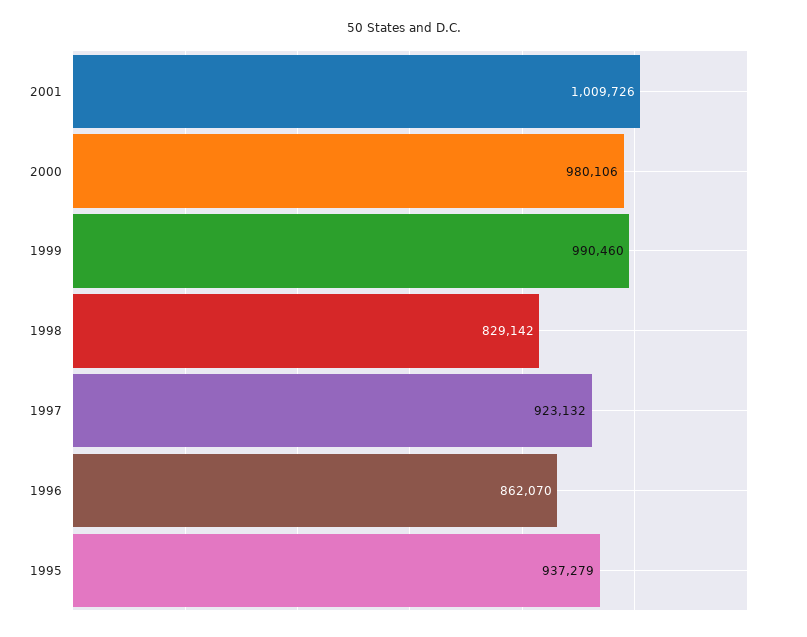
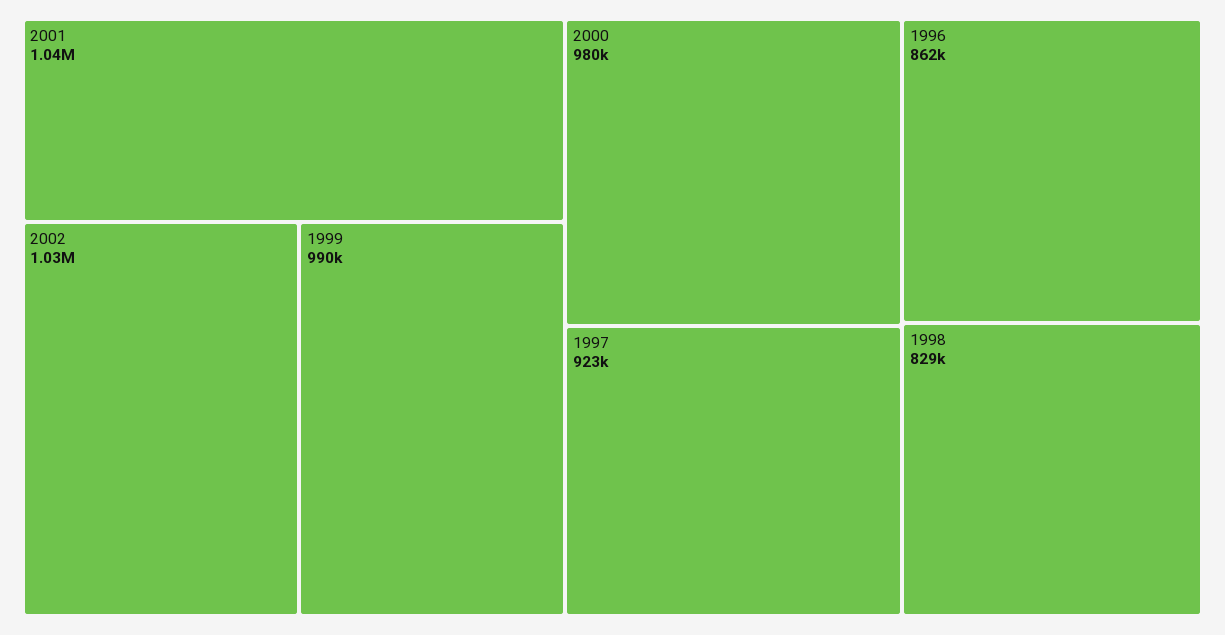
2001: 1009726 -> 1040000
1995: 937279 -> none
2002: none -> 1030000

